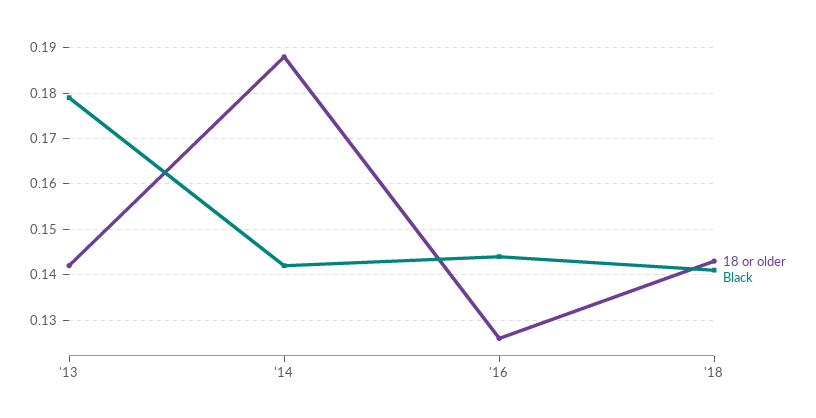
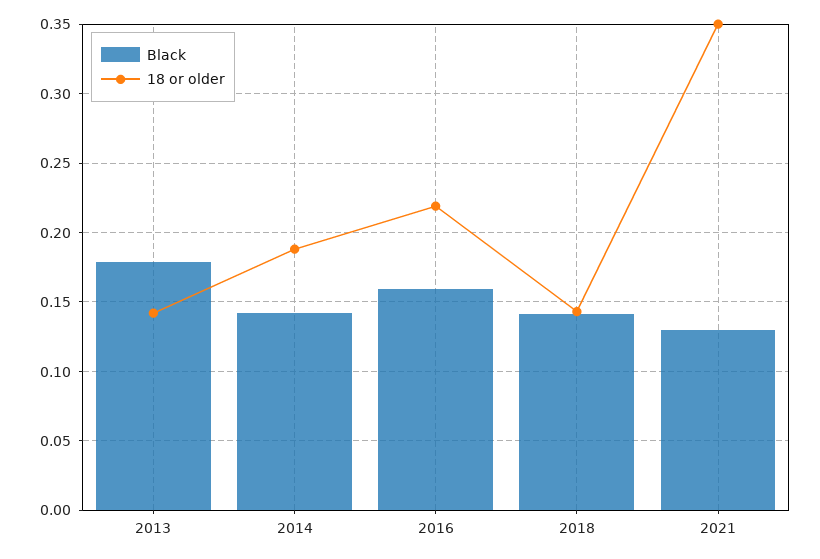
18 or older, '16: 0.125 -> 0.22
Black, '16: 0.145 -> 0.16
Black, 2021: none -> 0.13
18 or older, 2021: none -> 0.35

